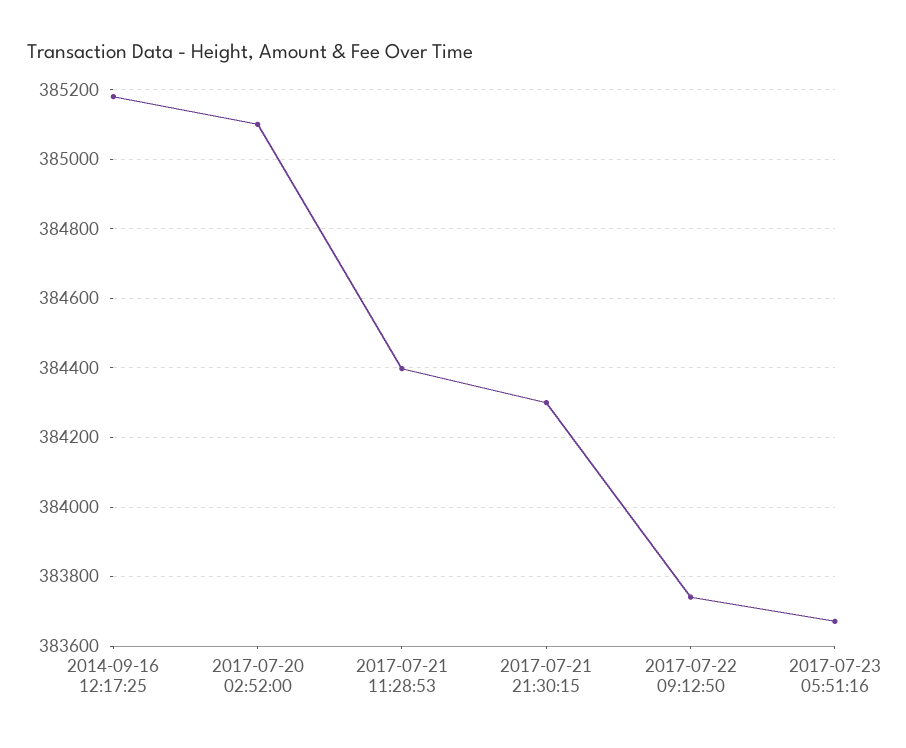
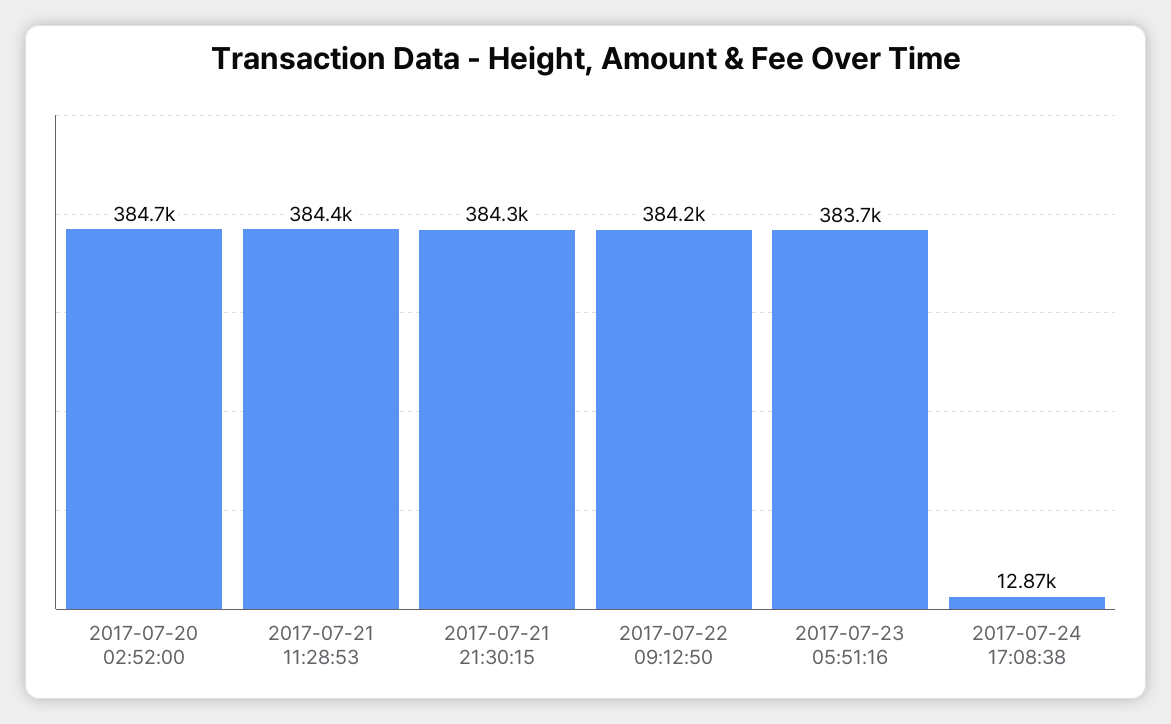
2014-09-16 12:17:25: 385180 -> none
2017-07-20 02:52:00: 385100 -> 384700
2017-07-22 09:12:50: 383740 -> 384200
2017-07-24 17:08:38: none -> 12870

